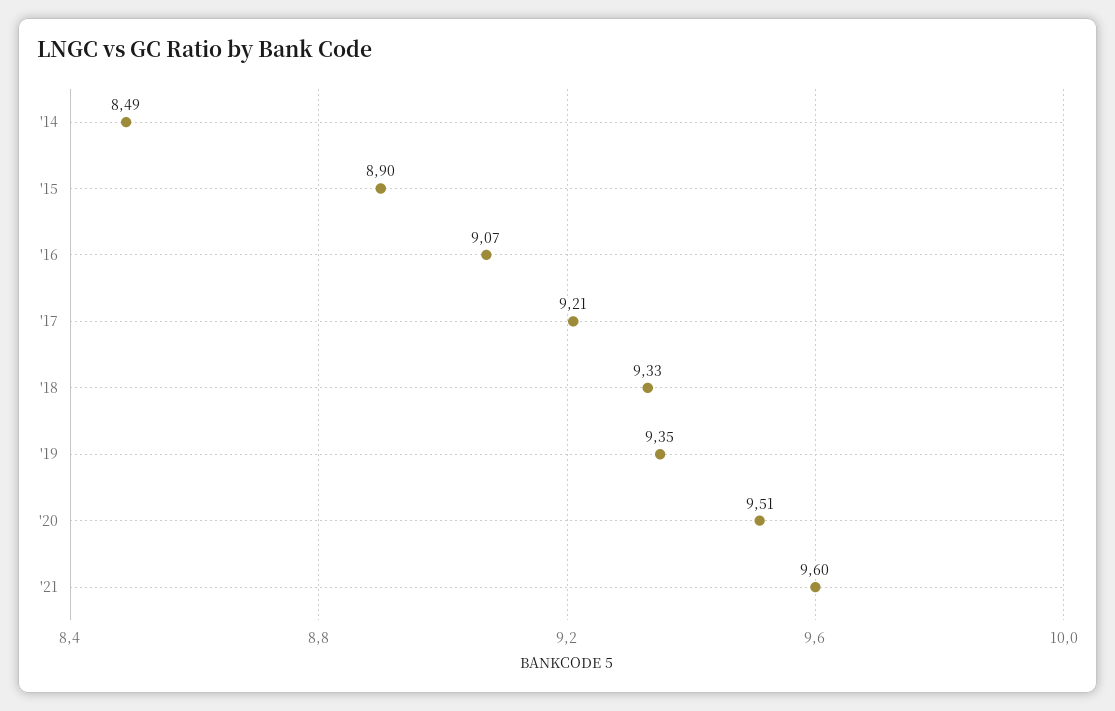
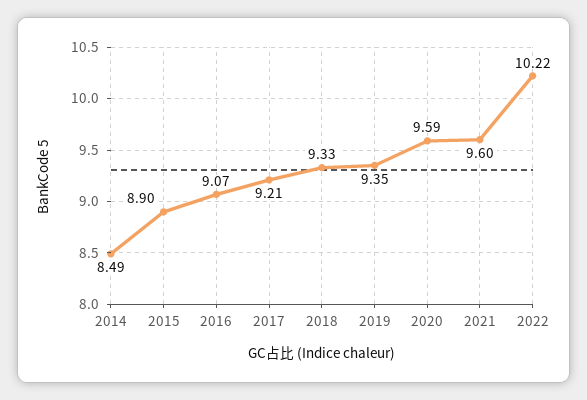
'20: 9.51 -> 9.59
2022: none -> 10.22

